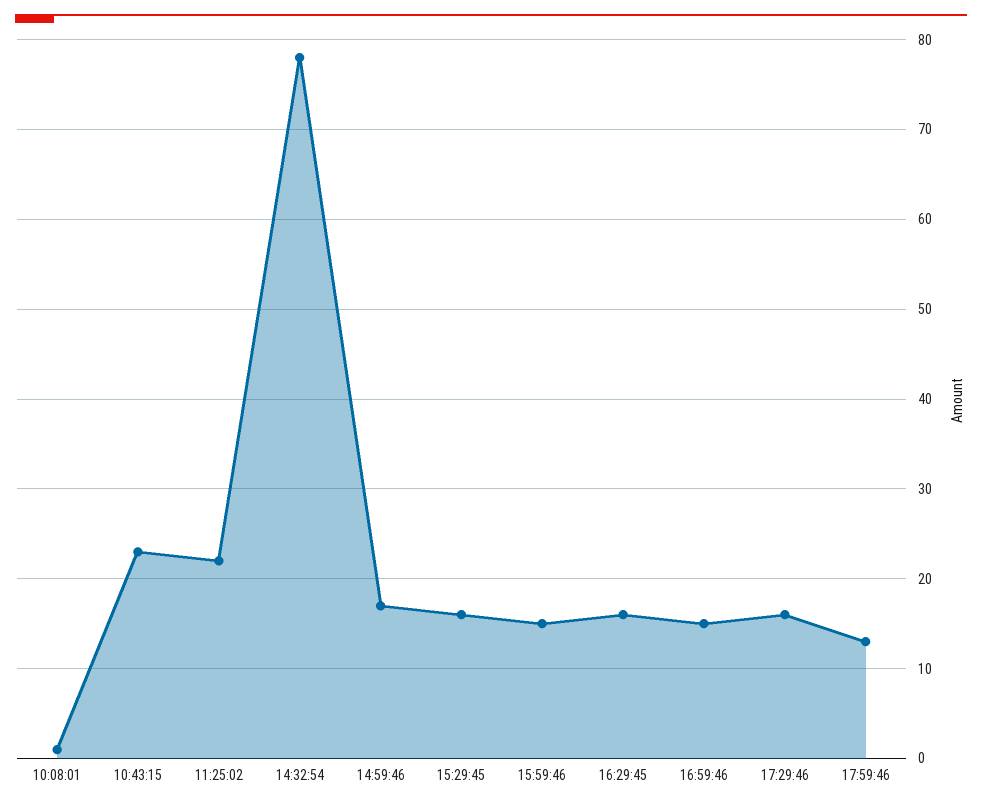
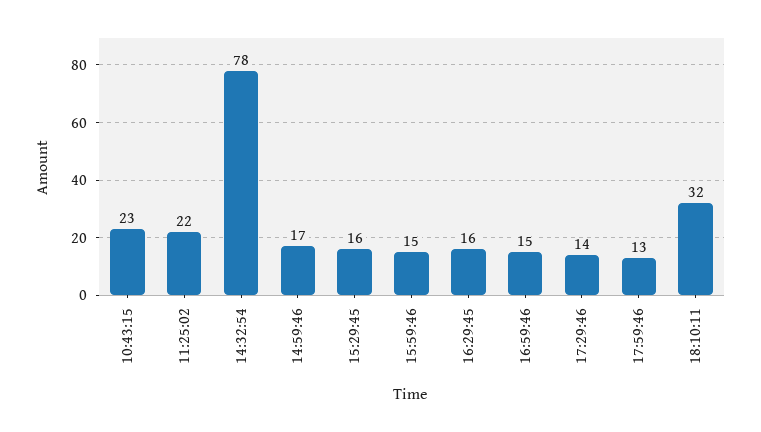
10:08:01: 1 -> none
17:29:46: 16 -> 14
18:10:11: none -> 32

